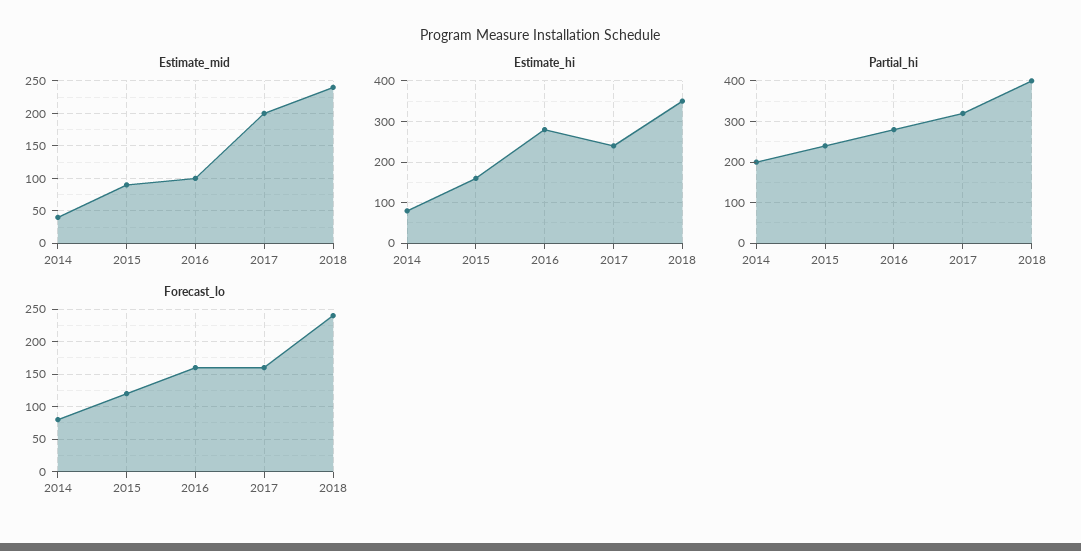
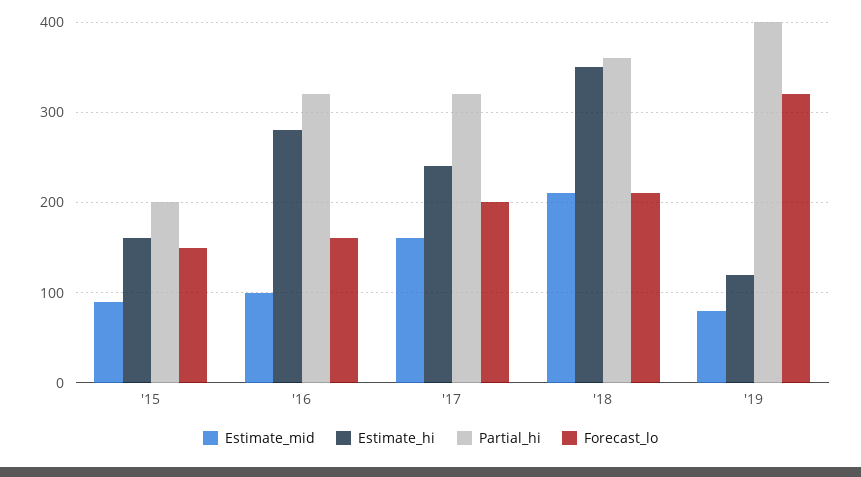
Estimate_mid, 2014: 40 -> none
Estimate_mid, 2017: 200 -> 160
Estimate_mid, 2018: 240 -> 210
Estimate_hi, 2014: 80 -> none
Partial_hi, 2014: 200 -> none
Partial_hi, 2015: 240 -> 200
Partial_hi, 2016: 280 -> 320
Partial_hi, 2018: 400 -> 360
Forecast_lo, 2014: 80 -> none
Forecast_lo, 2015: 120 -> 150
Forecast_lo, 2017: 160 -> 200
Forecast_lo, 2018: 240 -> 210
Estimate_mid, '19: none -> 80
Estimate_hi, '19: none -> 120
Partial_hi, '19: none -> 400
Forecast_lo, '19: none -> 320

